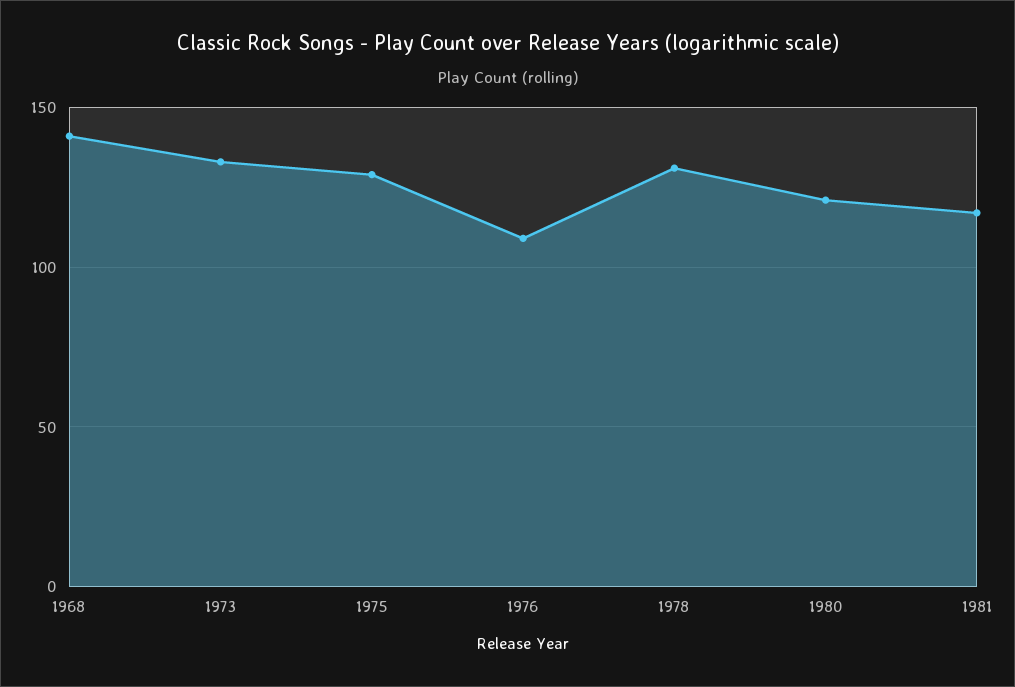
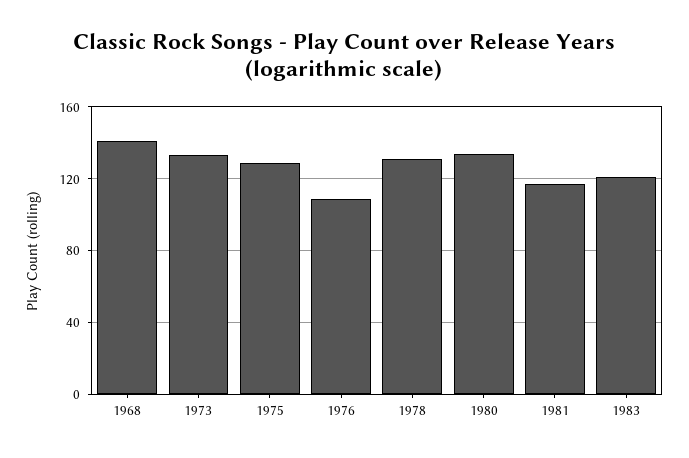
1980: 120 -> 135
1983: none -> 120

